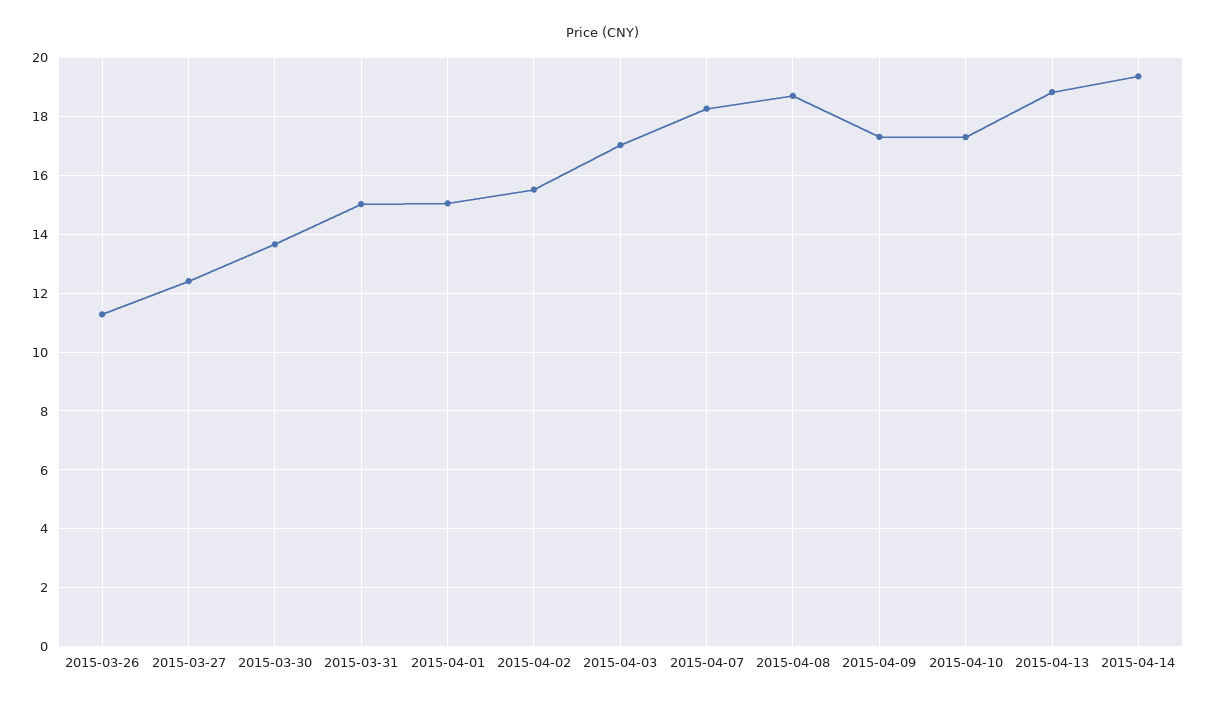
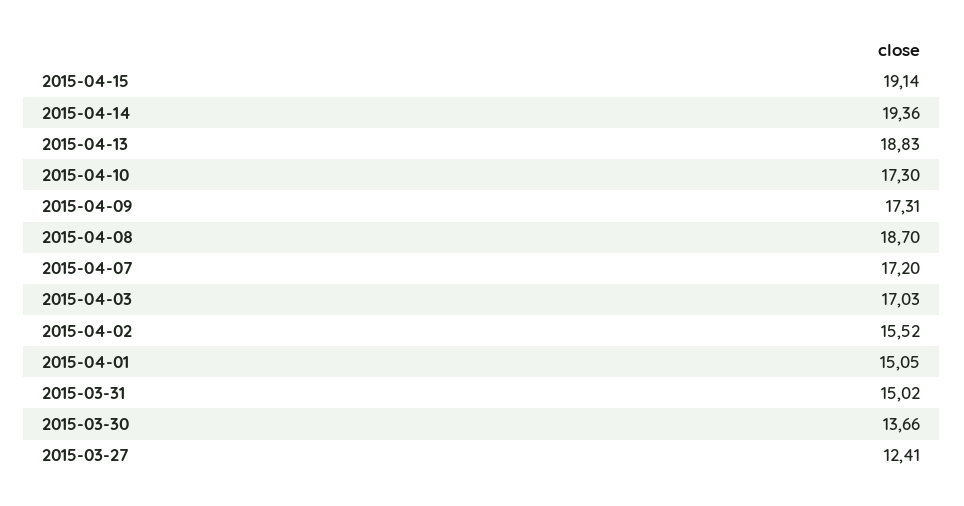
2015-03-26: 11.25 -> none
2015-04-07: 18.25 -> 17.2
2015-04-15: none -> 19.14

